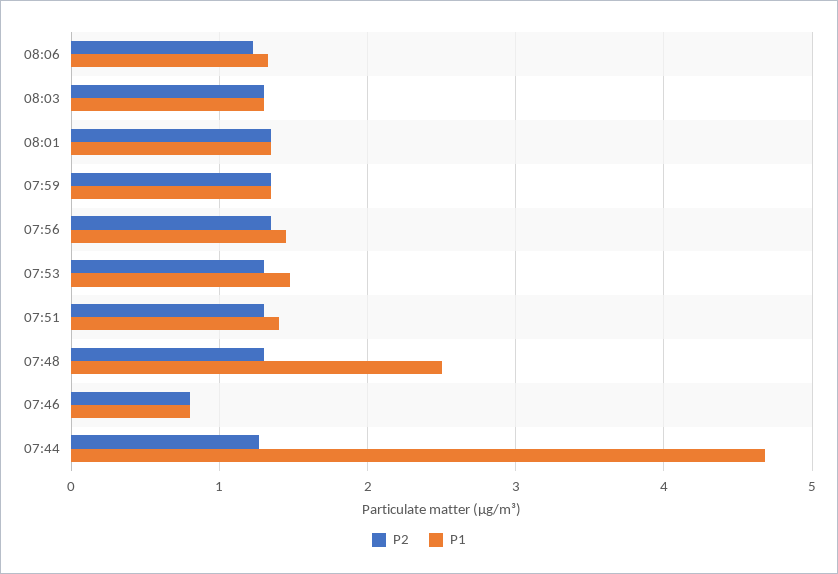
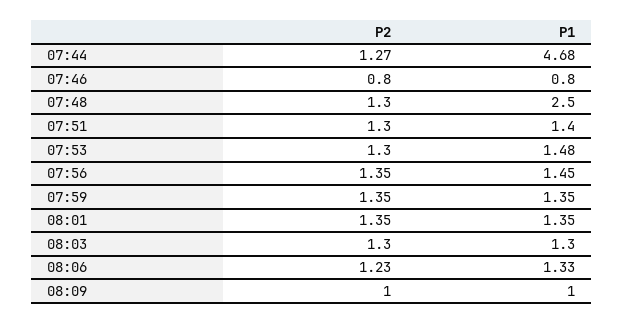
P2, 08:09: none -> 1
P1, 08:09: none -> 1

